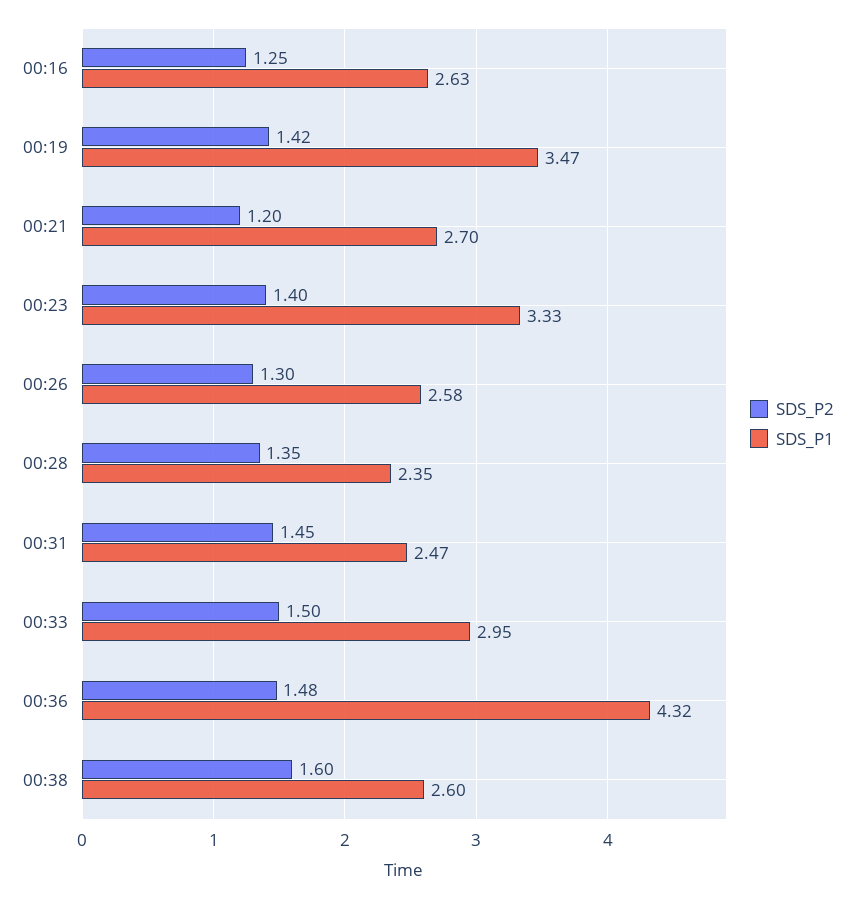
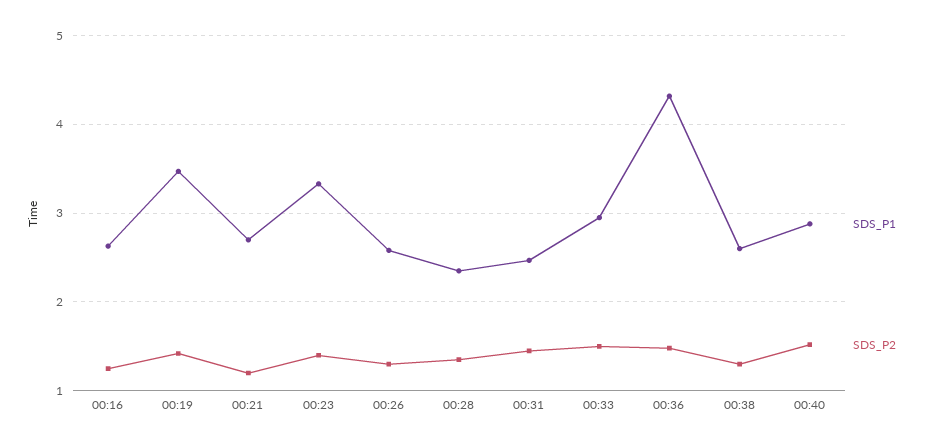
SDS_P2, 00:38: 1.6 -> 1.3
SDS_P1, 00:40: none -> 2.9
SDS_P2, 00:40: none -> 1.5

